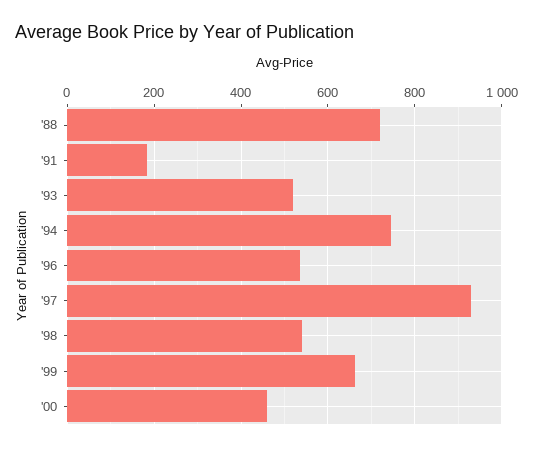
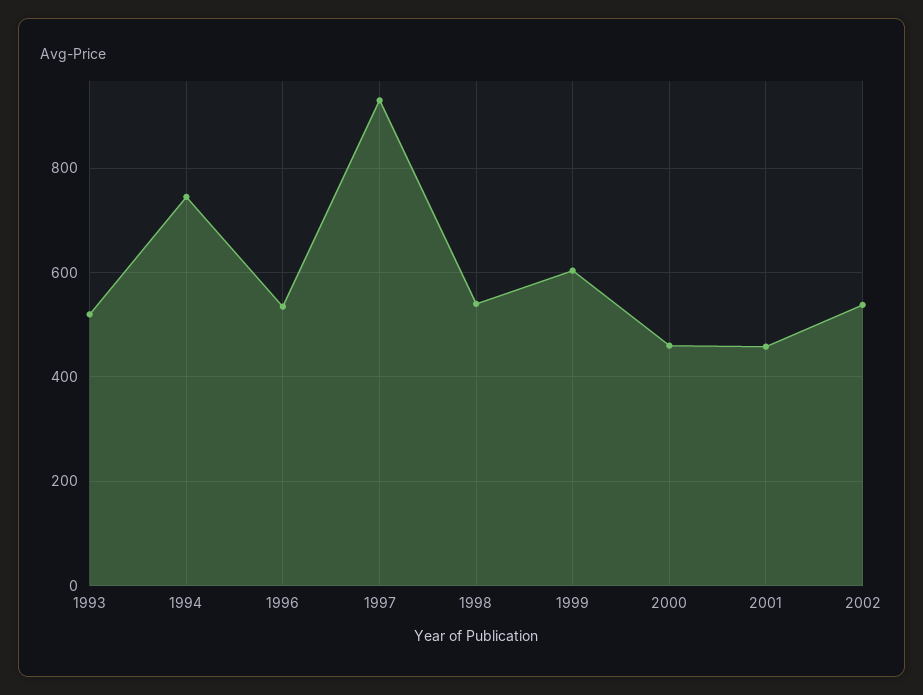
'88: 720 -> none
'91: 180 -> none
'99: 660 -> 600
2001: none -> 460
2002: none -> 540

